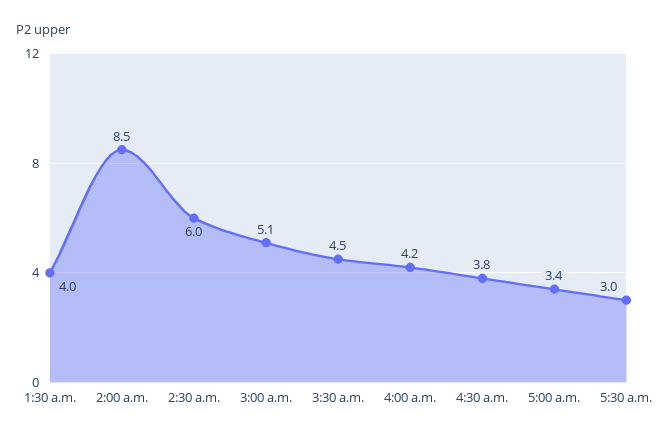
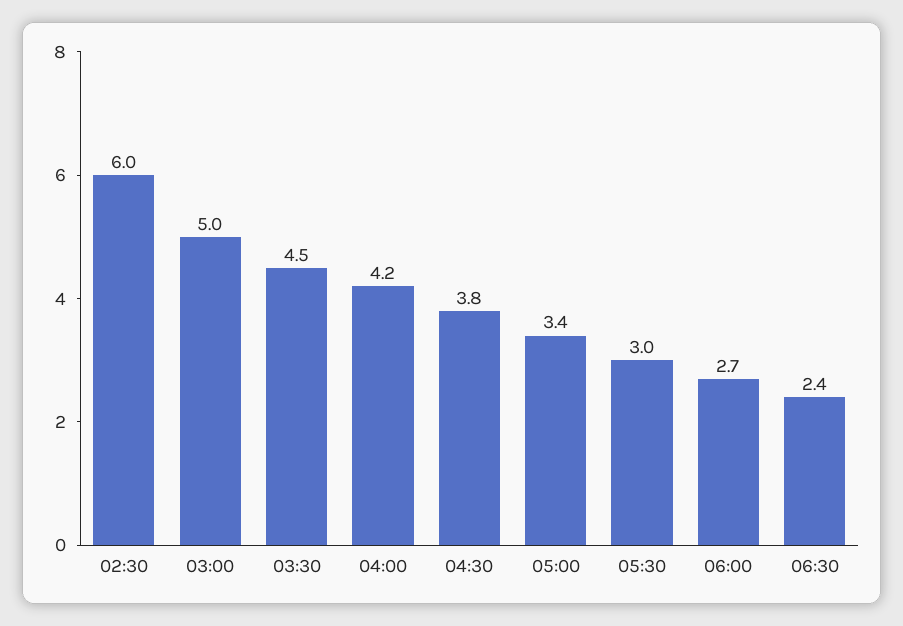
1:30 a.m.: 4 -> none
2:00 a.m.: 8.5 -> none
3:00 a.m.: 5.1 -> 5
06:00: none -> 2.7
06:30: none -> 2.4

